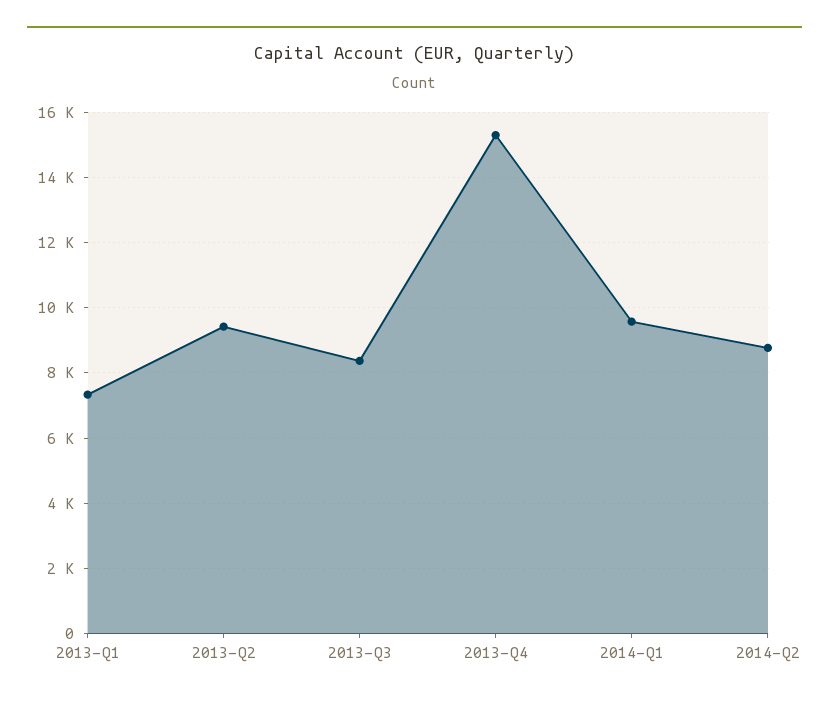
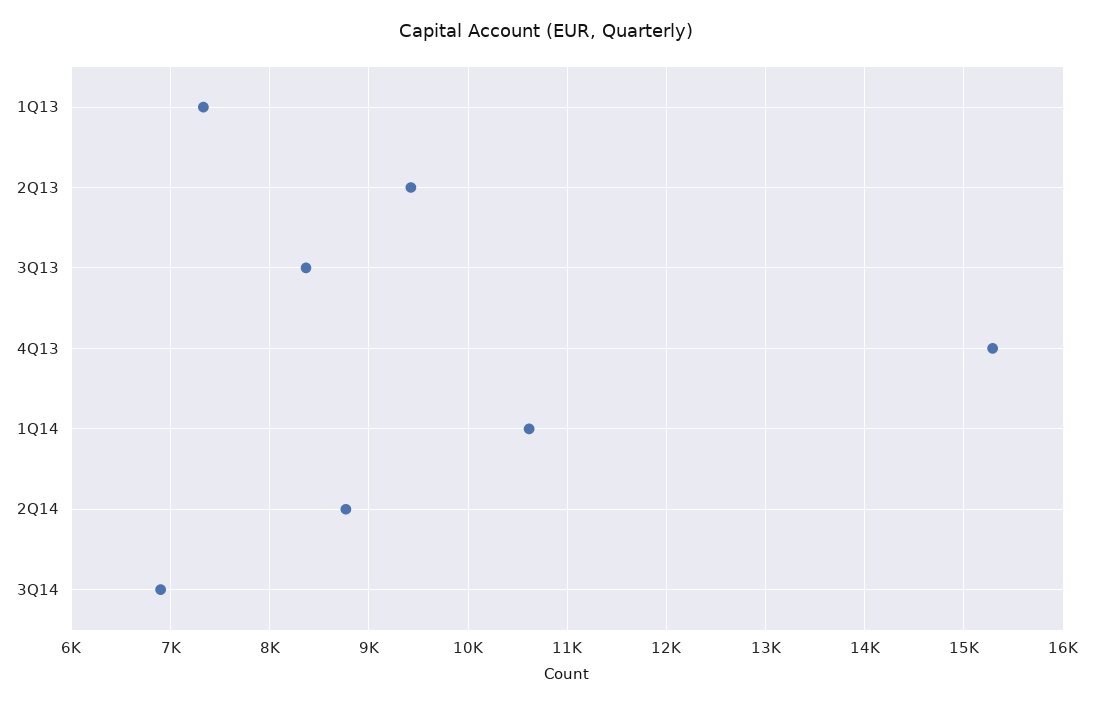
2014-Q1: 9600 -> 10600
3Q14: none -> 6900

